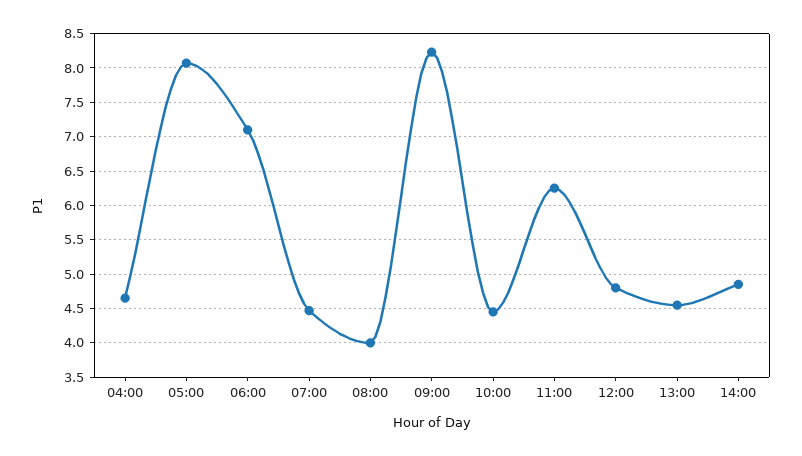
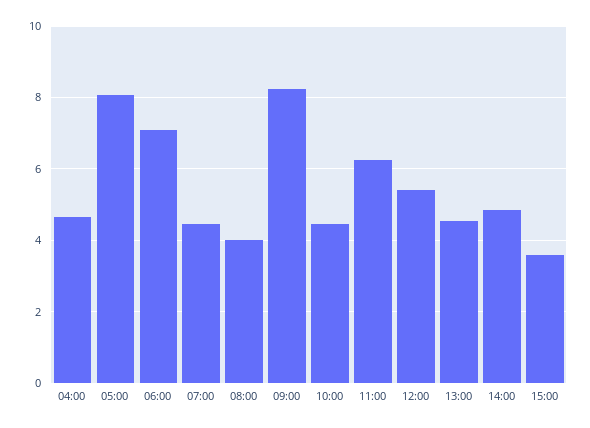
12:00: 4.8 -> 5.4
15:00: none -> 3.6

